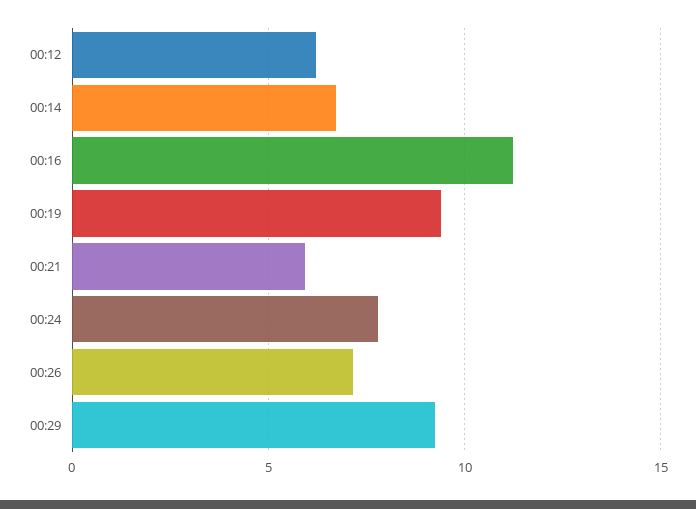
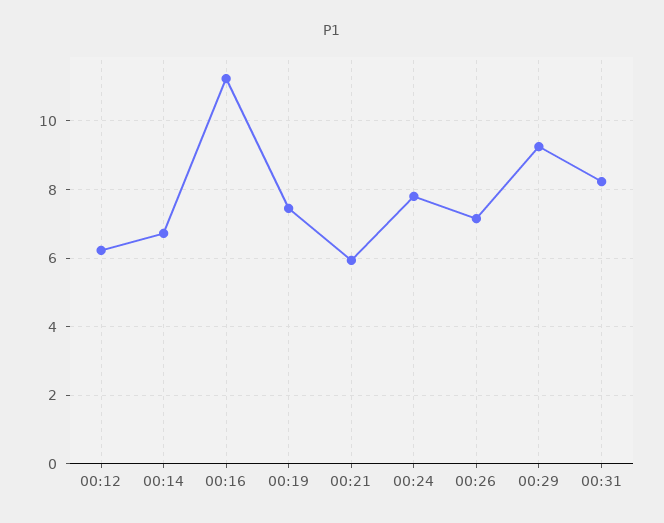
00:19: 9.5 -> 7.4
00:31: none -> 8.2

